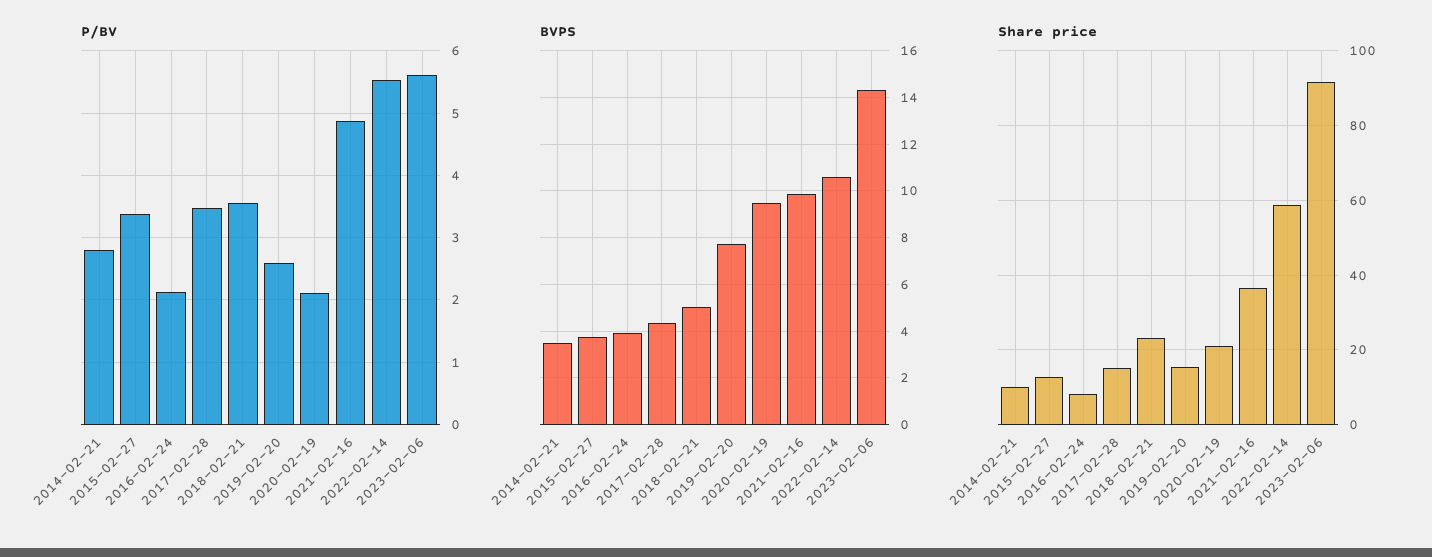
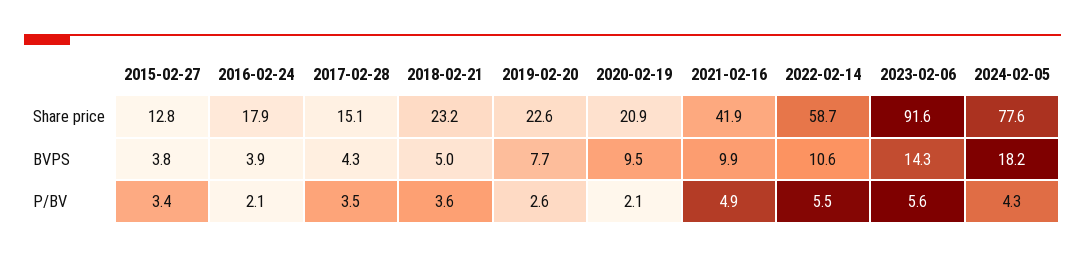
P/BV, 2014-02-21: 2.8 -> none
BVPS, 2014-02-21: 3.5 -> none
Share price, 2014-02-21: 10 -> none
Share price, 2016-02-24: 8 -> 17.9
Share price, 2019-02-20: 16 -> 22.6
Share price, 2021-02-16: 36 -> 41.9
Share price, 2024-02-05: none -> 77.6
BVPS, 2024-02-05: none -> 18.2
P/BV, 2024-02-05: none -> 4.3

